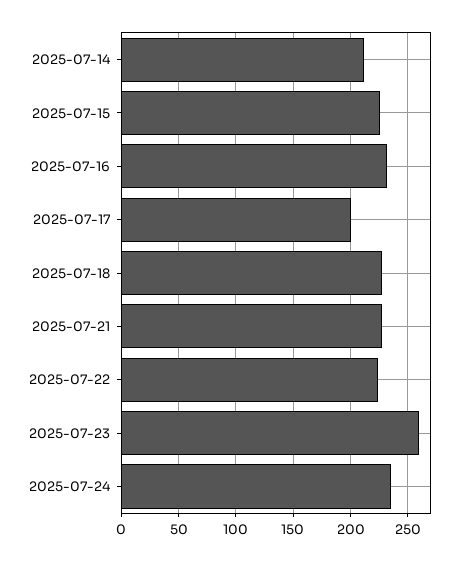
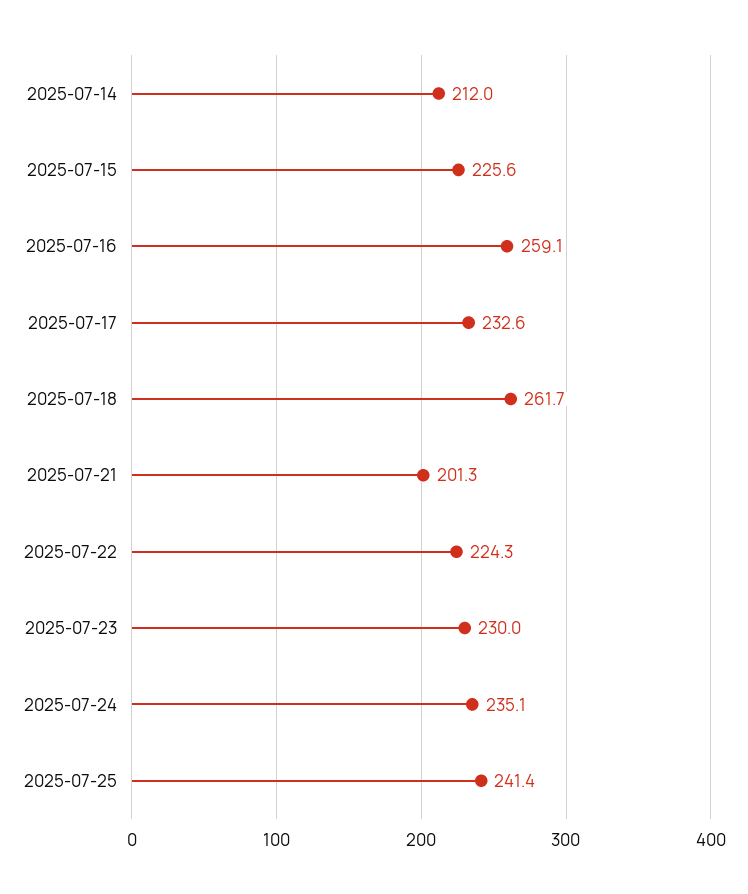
2025-07-16: 230 -> 259.1
2025-07-17: 200 -> 232.6
2025-07-18: 230 -> 261.7
2025-07-21: 230 -> 201.3
2025-07-23: 260 -> 230
2025-07-25: none -> 241.4

